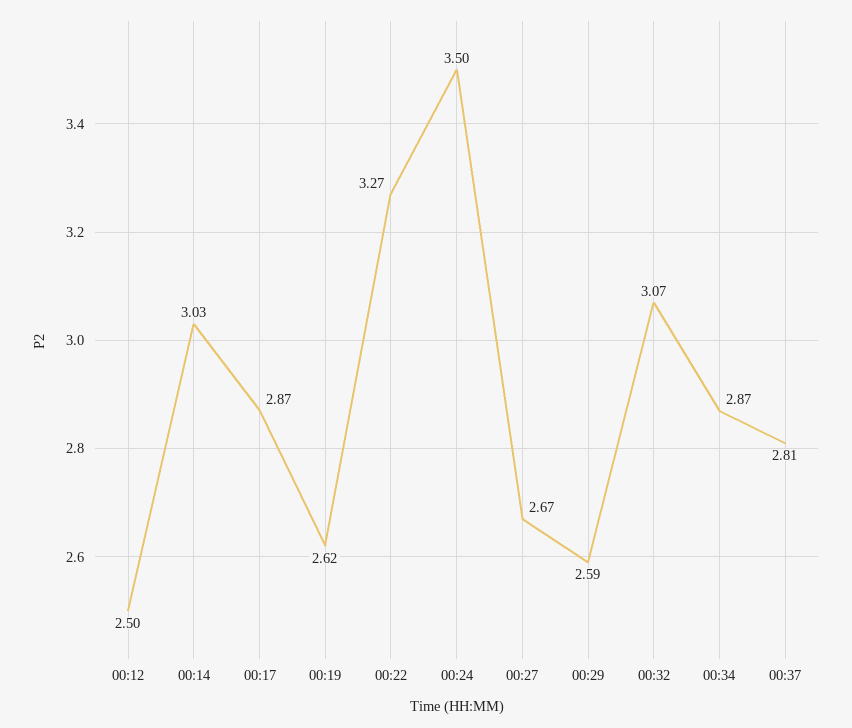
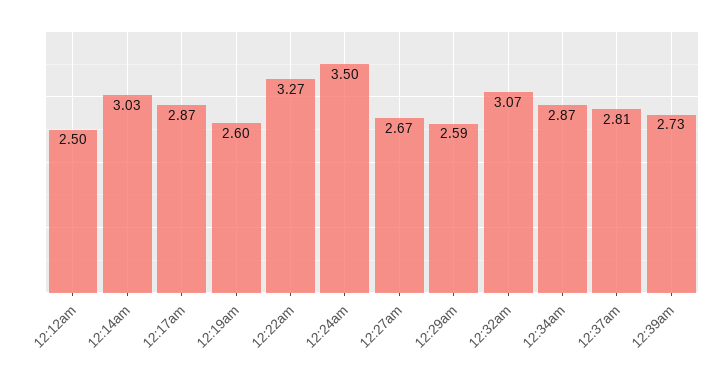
00:19: 2.62 -> 2.6
12:39am: none -> 2.73

